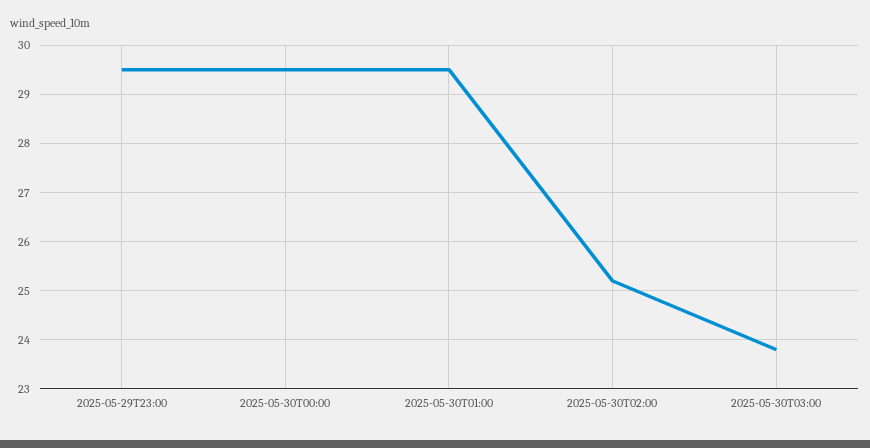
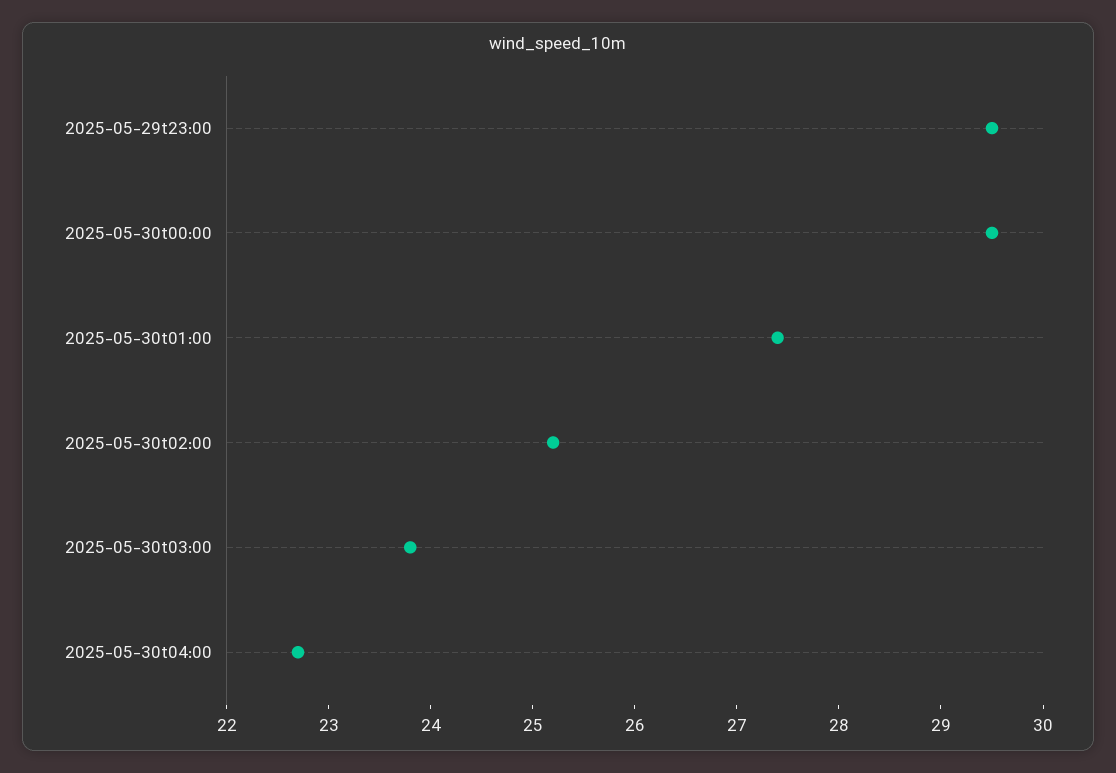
2025-05-30T01:00: 29.5 -> 27.4
2025-05-30t04:00: none -> 22.7

